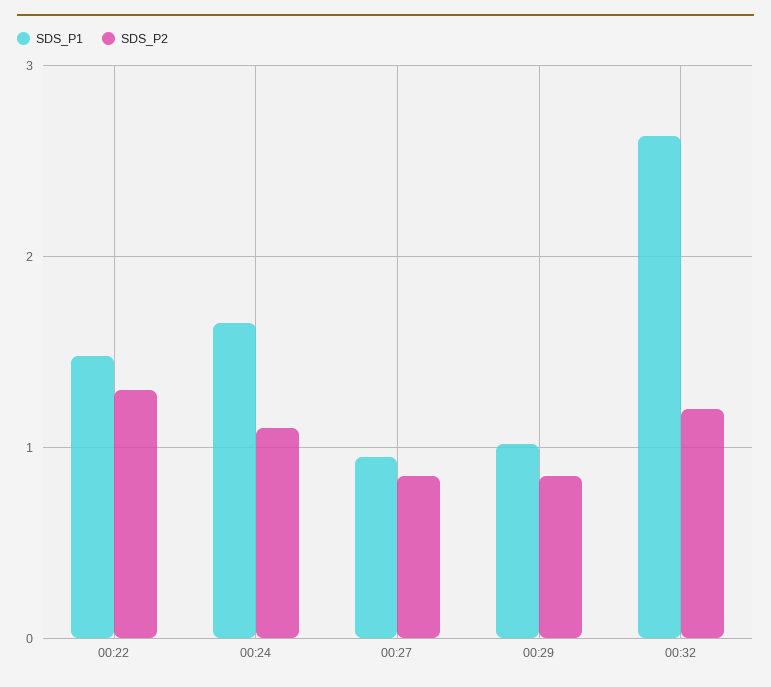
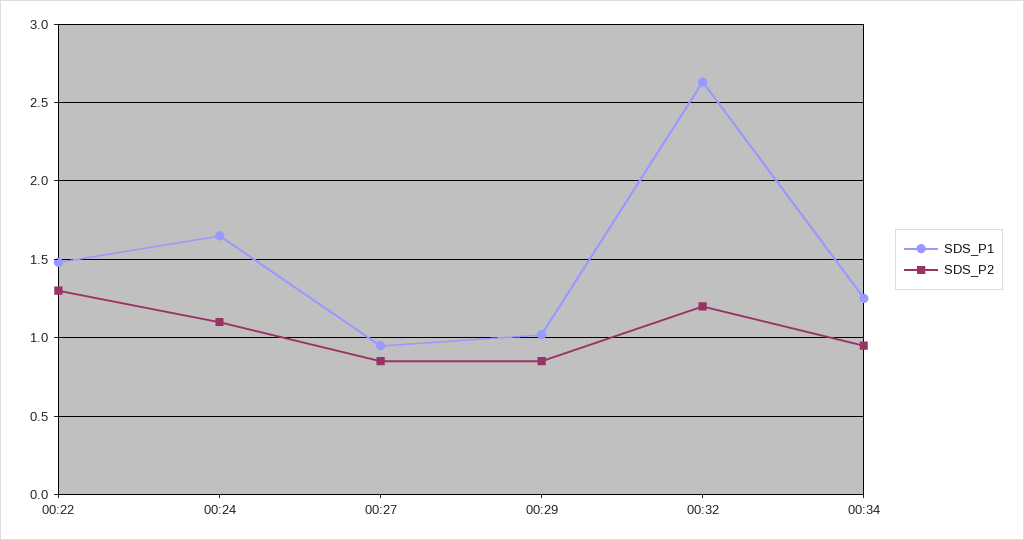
SDS_P1, 00:34: none -> 1.25
SDS_P2, 00:34: none -> 0.95

